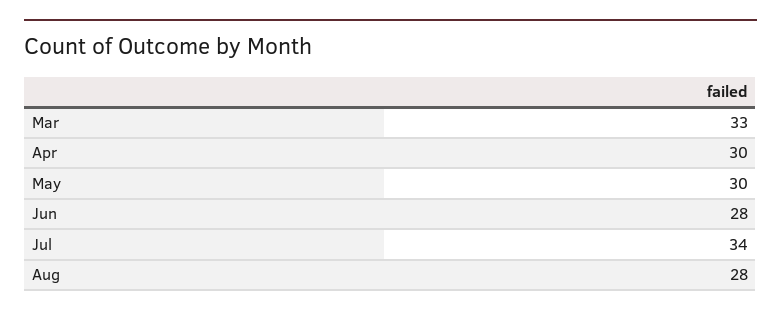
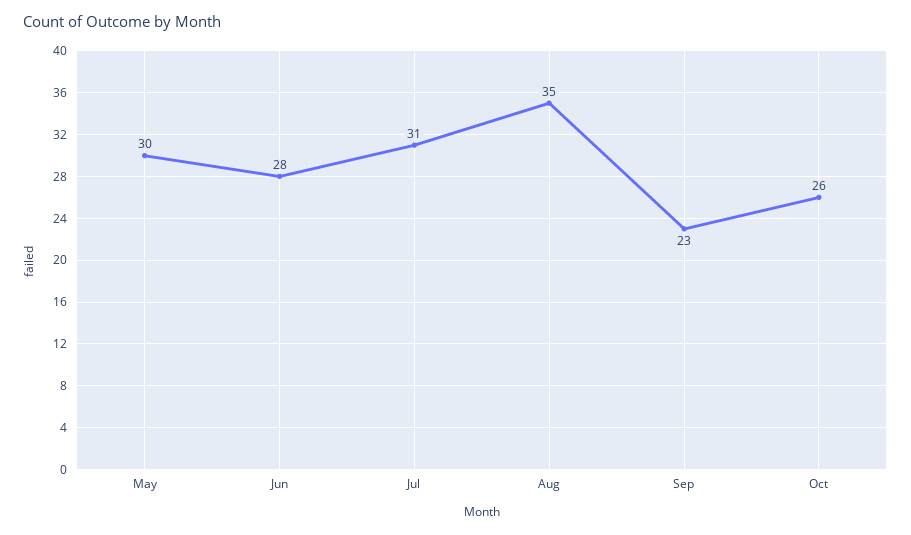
Mar: 33 -> none
Apr: 30 -> none
Jul: 34 -> 31
Aug: 28 -> 35
Sep: none -> 23
Oct: none -> 26

